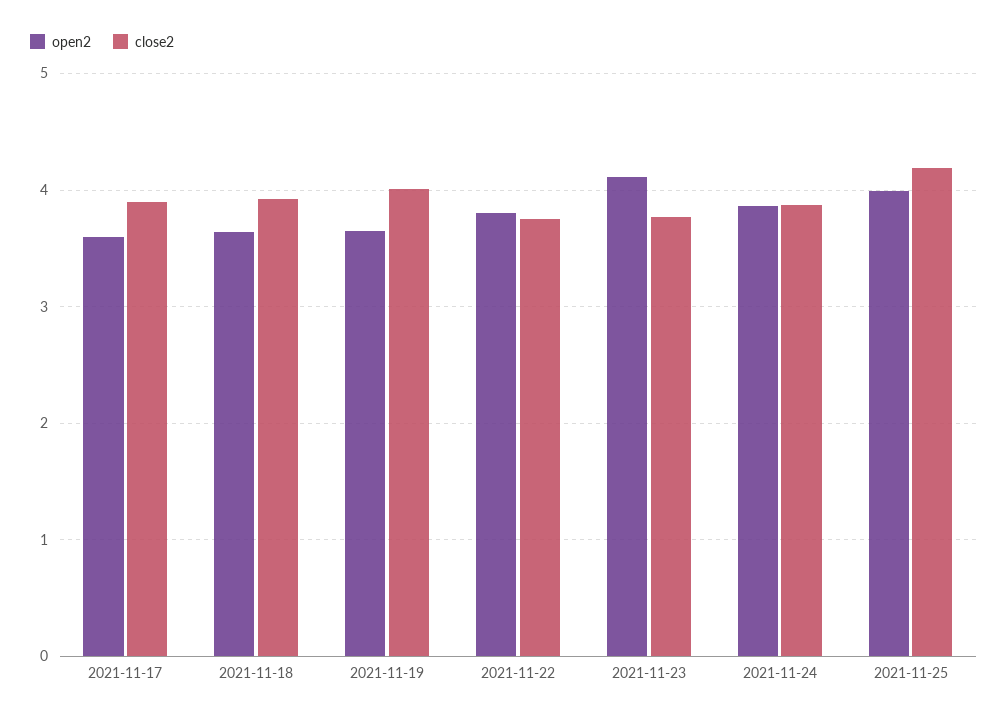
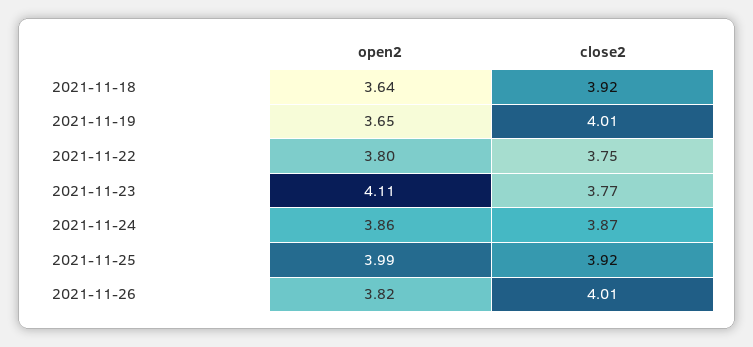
open2, 2021-11-17: 3.6 -> none
close2, 2021-11-17: 3.9 -> none
close2, 2021-11-25: 4.2 -> 3.92
open2, 2021-11-26: none -> 3.82
close2, 2021-11-26: none -> 4.01

